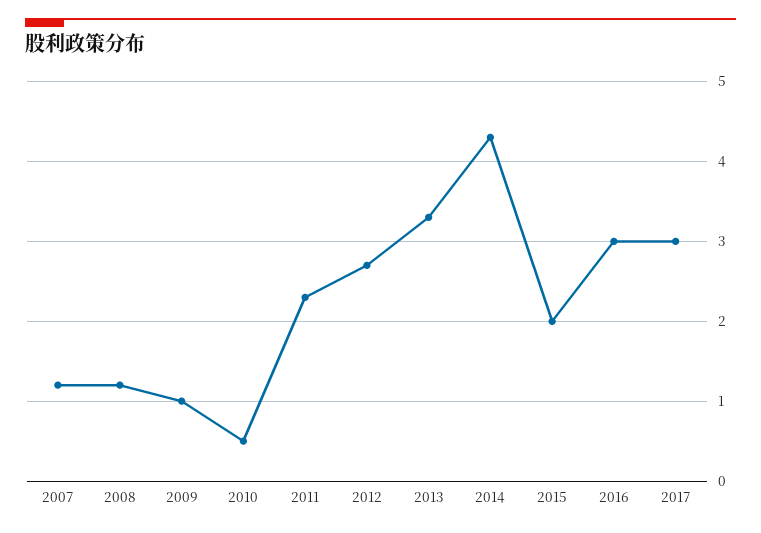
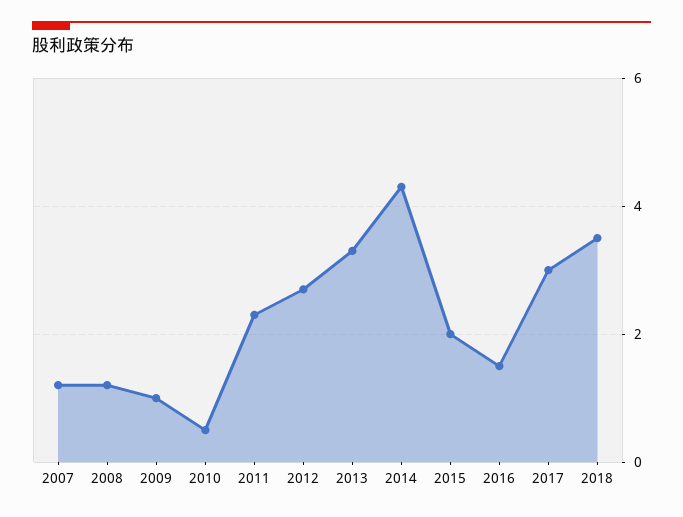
2016: 3 -> 1.5
2018: none -> 3.5

